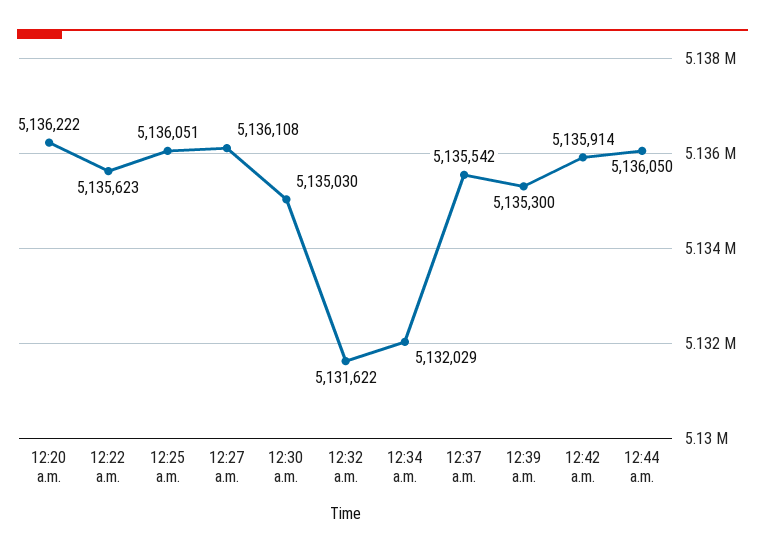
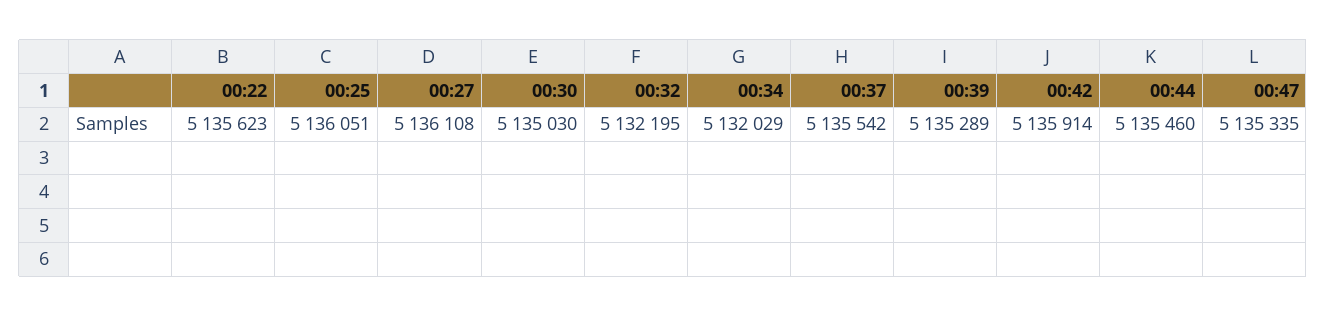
12:20 a.m.: 5136222 -> none
12:32 a.m.: 5131622 -> 5132195
12:39 a.m.: 5135300 -> 5135289
12:44 a.m.: 5136050 -> 5135460
00:47: none -> 5135335

